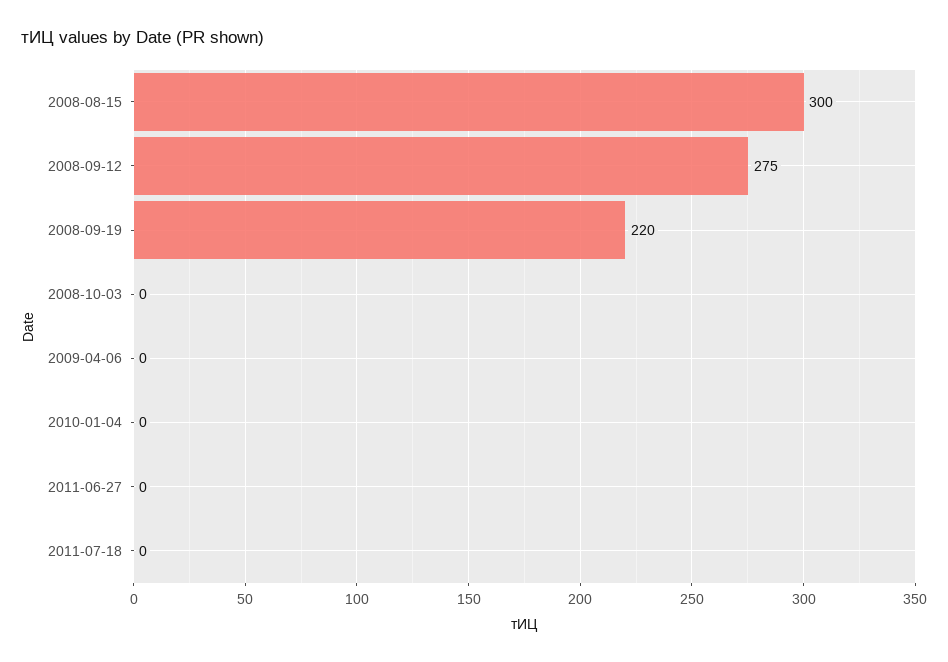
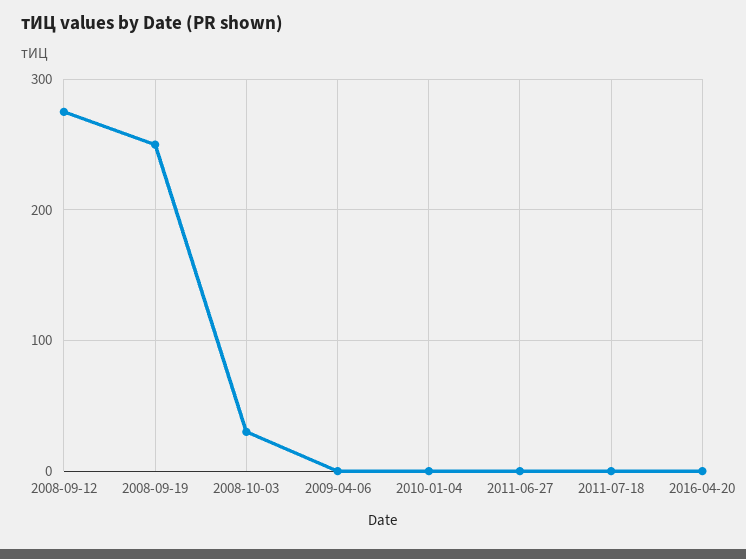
2008-08-15: 300 -> none
2008-09-19: 220 -> 250
2008-10-03: 0 -> 30
2016-04-20: none -> 0

